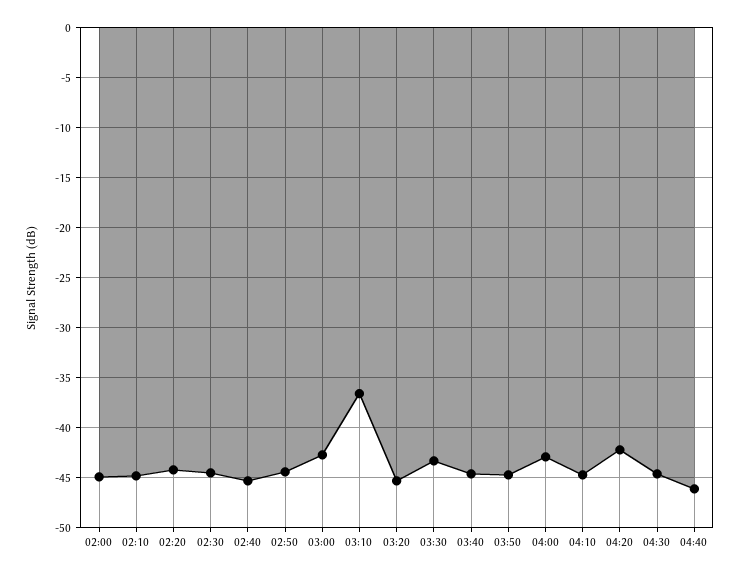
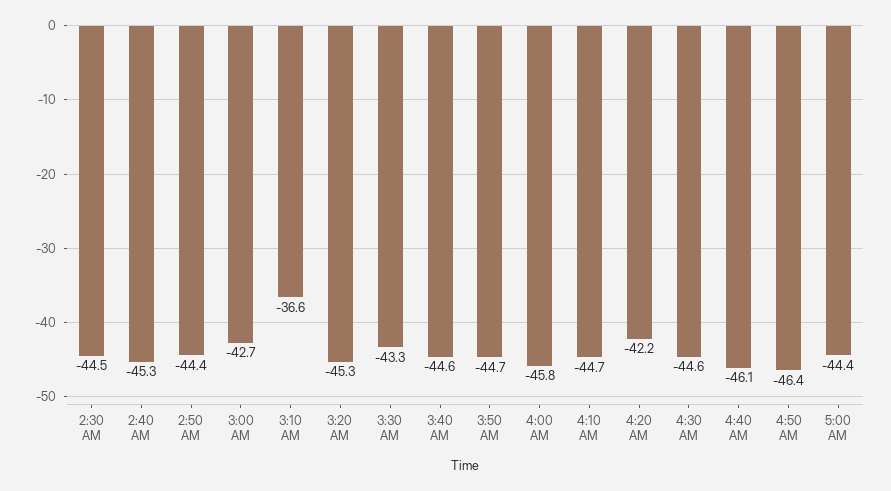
02:00: -45 -> none
02:10: -45 -> none
02:20: -44 -> none
04:00: -43 -> -45.8
4:50 AM: none -> -46.4
5:00 AM: none -> -44.4

